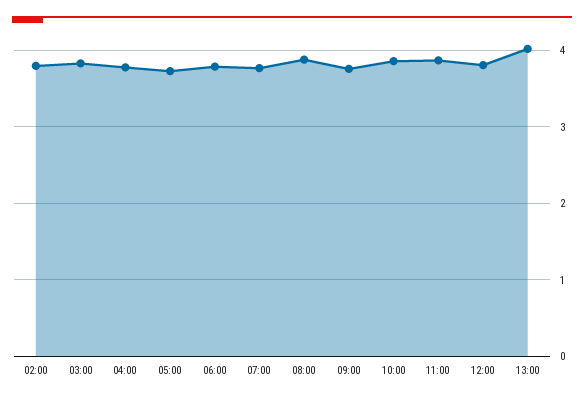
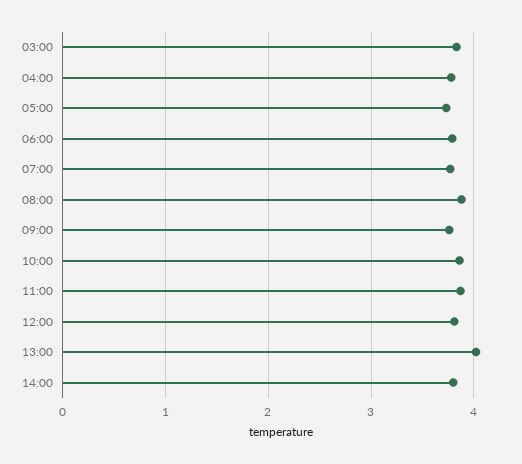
02:00: 3.8 -> none
14:00: none -> 3.8

